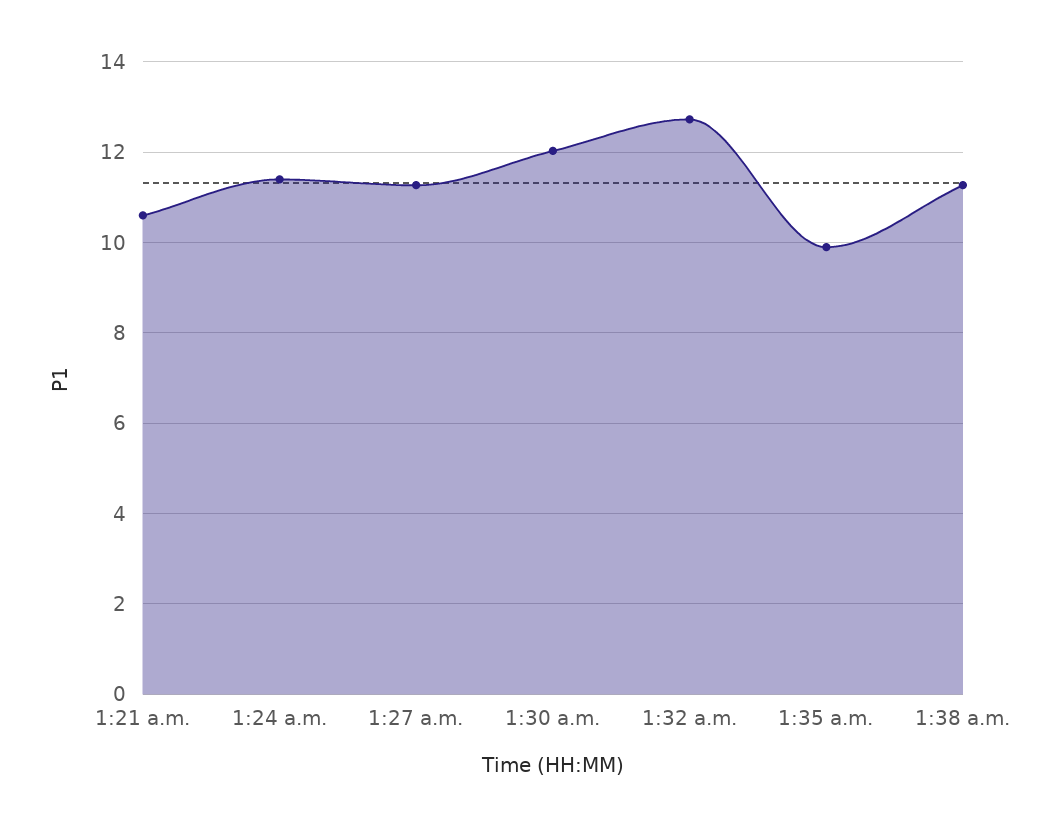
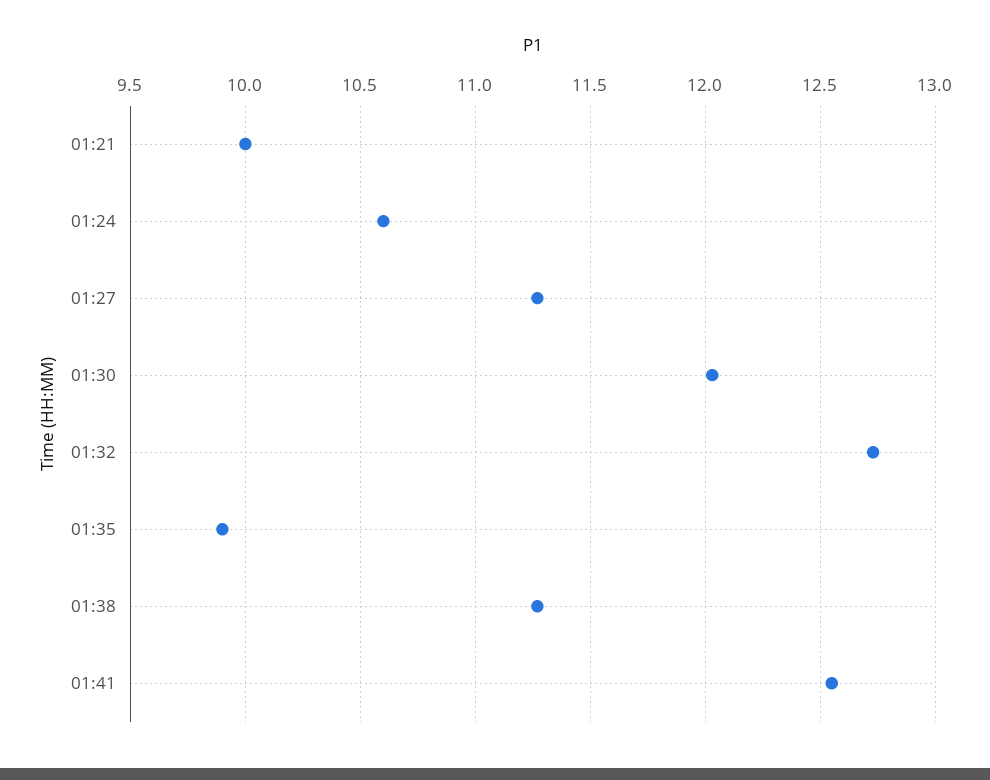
1:21 a.m.: 10.6 -> 10
1:24 a.m.: 11.4 -> 10.6
01:41: none -> 12.55

